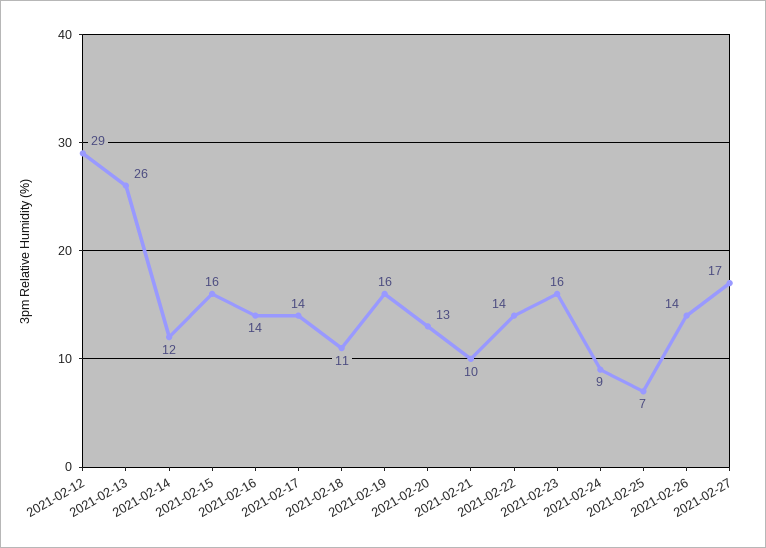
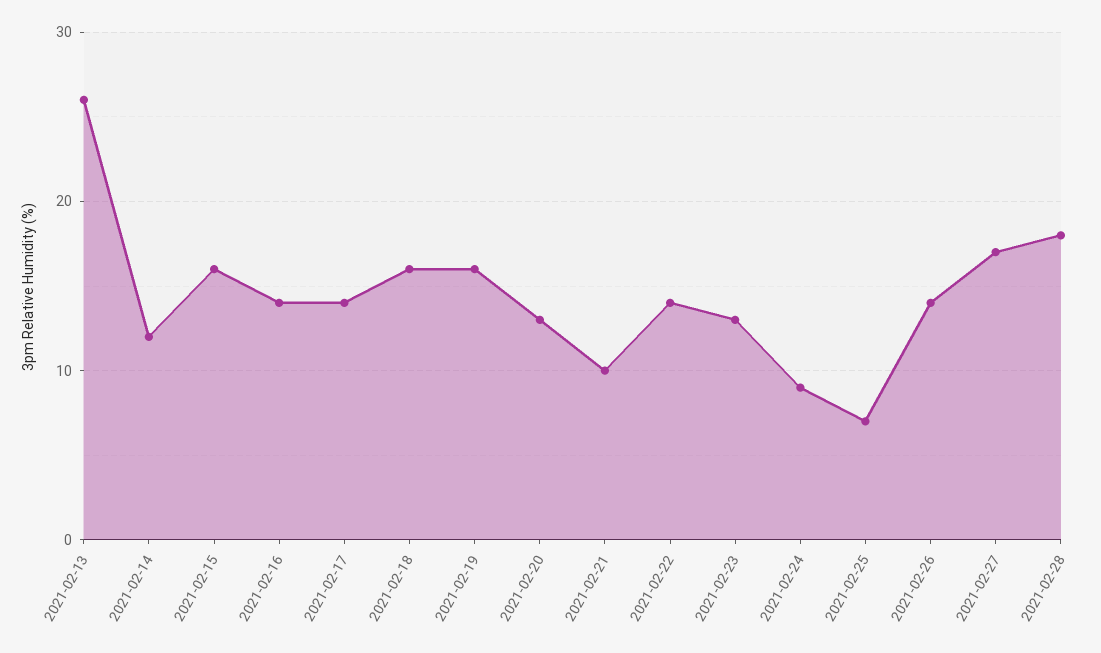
2021-02-12: 29 -> none
2021-02-18: 11 -> 16
2021-02-23: 16 -> 13
2021-02-28: none -> 18

